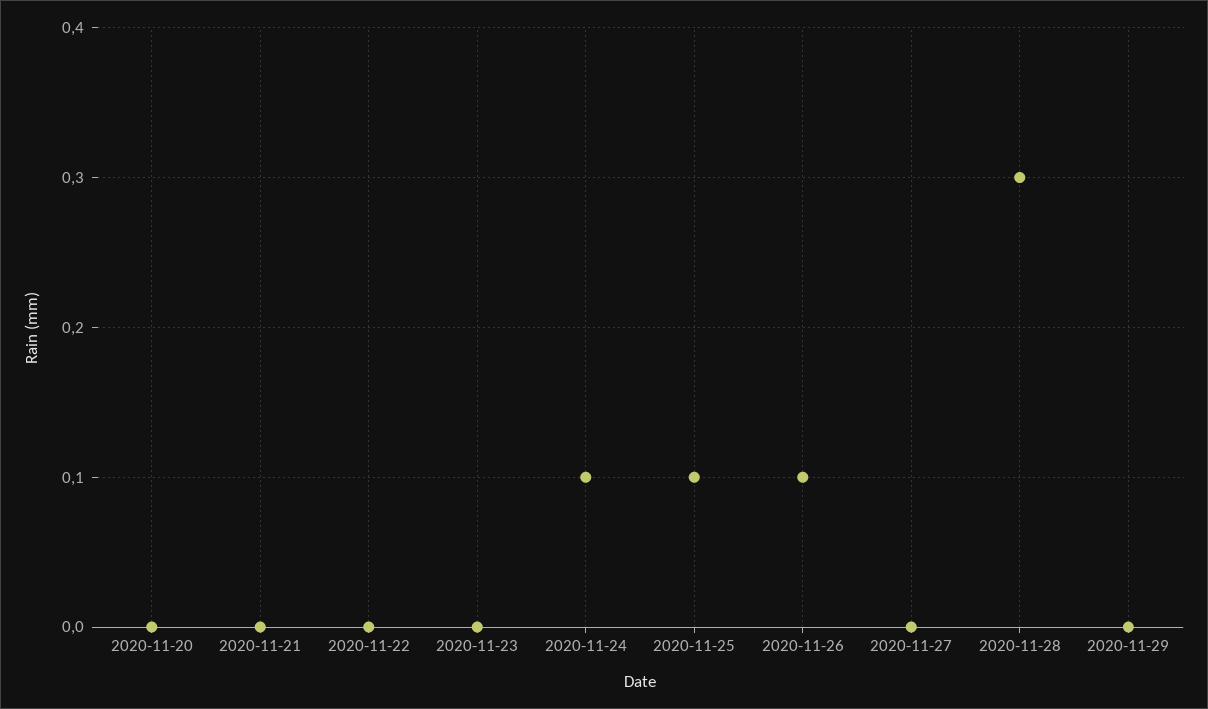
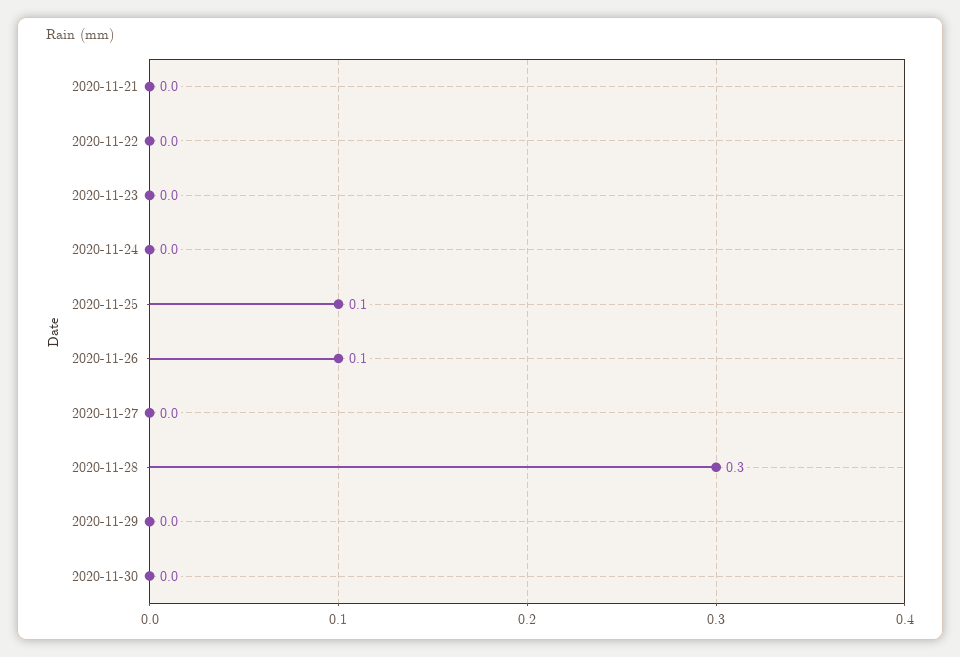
2020-11-20: 0 -> none
2020-11-24: 0.1 -> 0
2020-11-30: none -> 0

